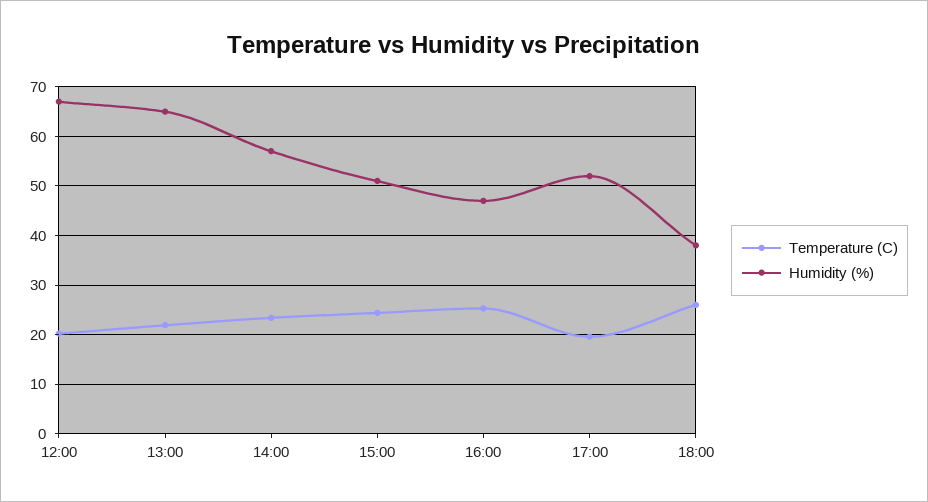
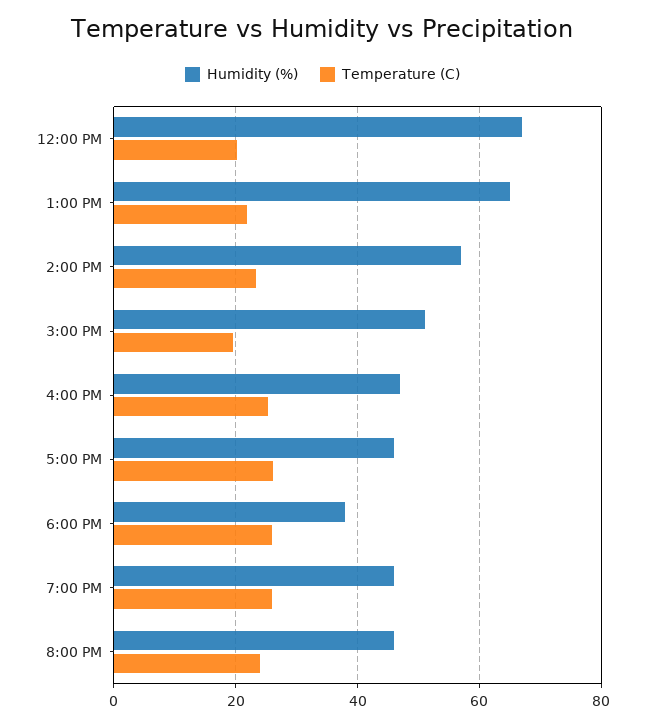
Temperature (C), 15:00: 24 -> 20
Temperature (C), 17:00: 20 -> 26
Humidity (%), 17:00: 52 -> 46
Humidity (%), 7:00 PM: none -> 46
Temperature (C), 7:00 PM: none -> 26
Humidity (%), 8:00 PM: none -> 46
Temperature (C), 8:00 PM: none -> 24

